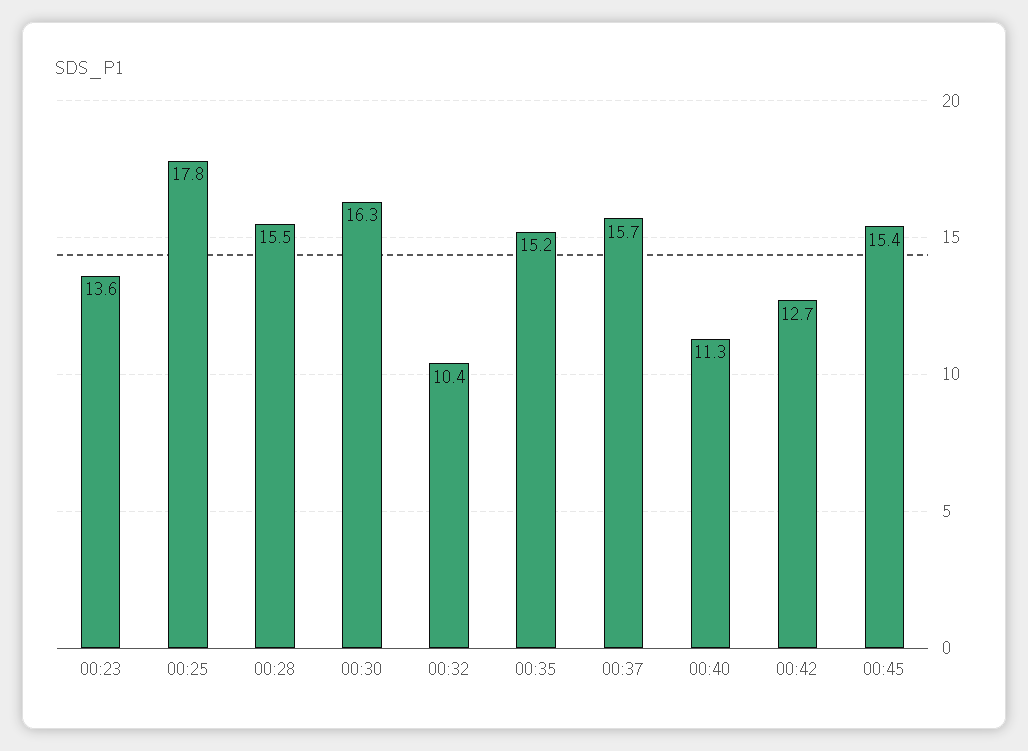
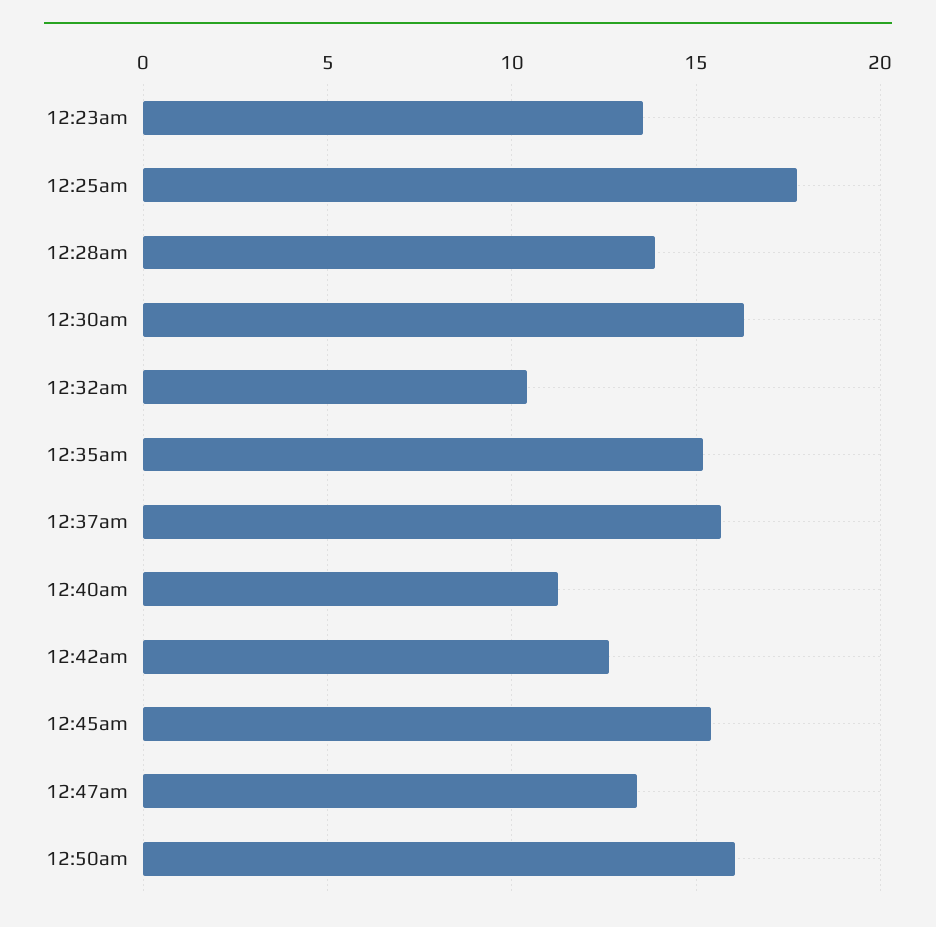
00:28: 15.5 -> 14
12:47am: none -> 13.5
12:50am: none -> 16

